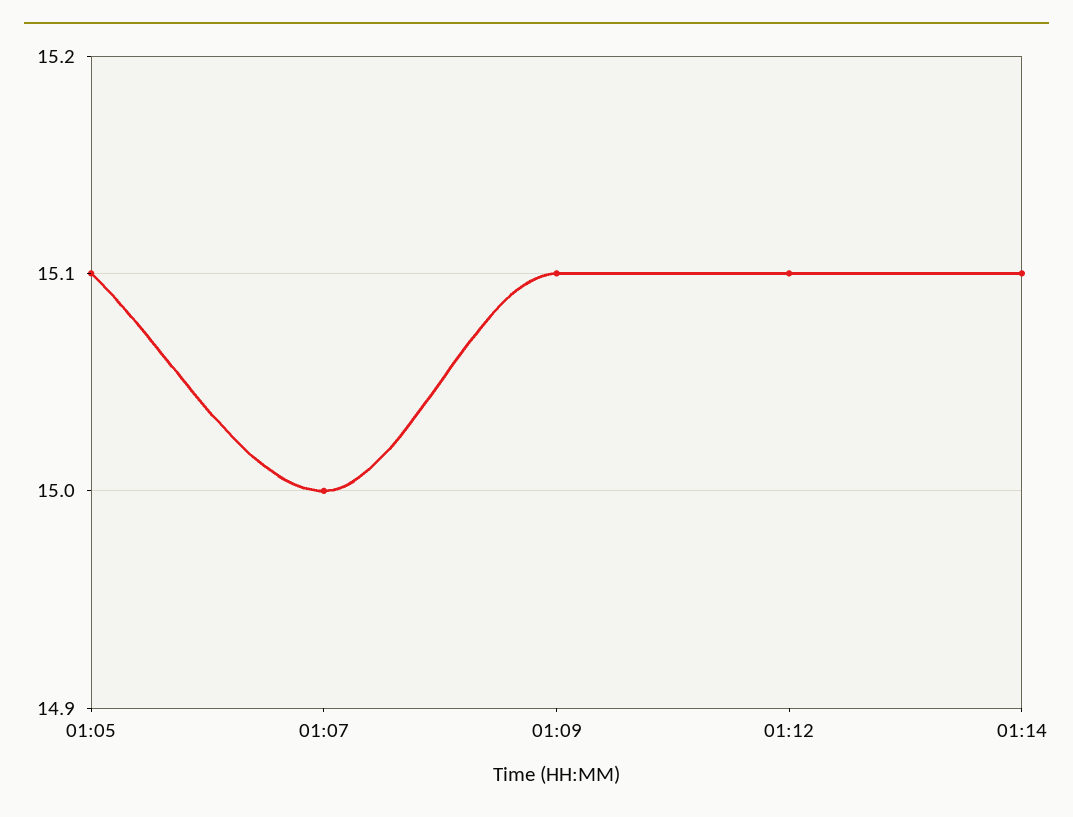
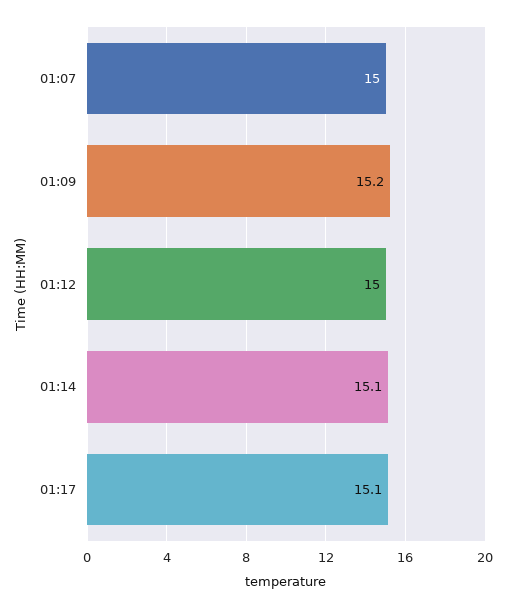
01:05: 15.1 -> none
01:09: 15.1 -> 15.2
01:12: 15.1 -> 15
01:17: none -> 15.1

